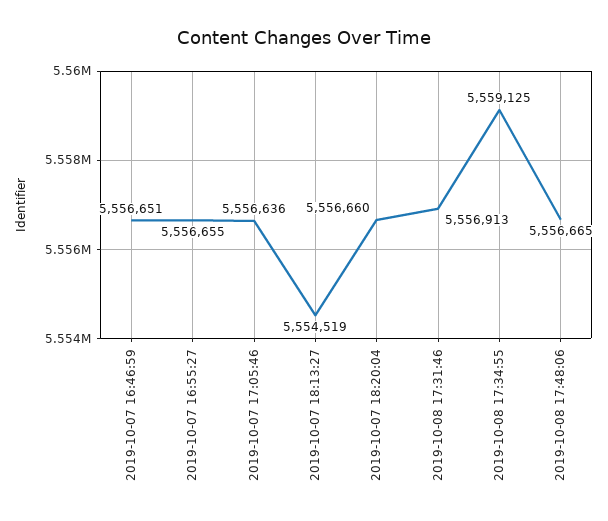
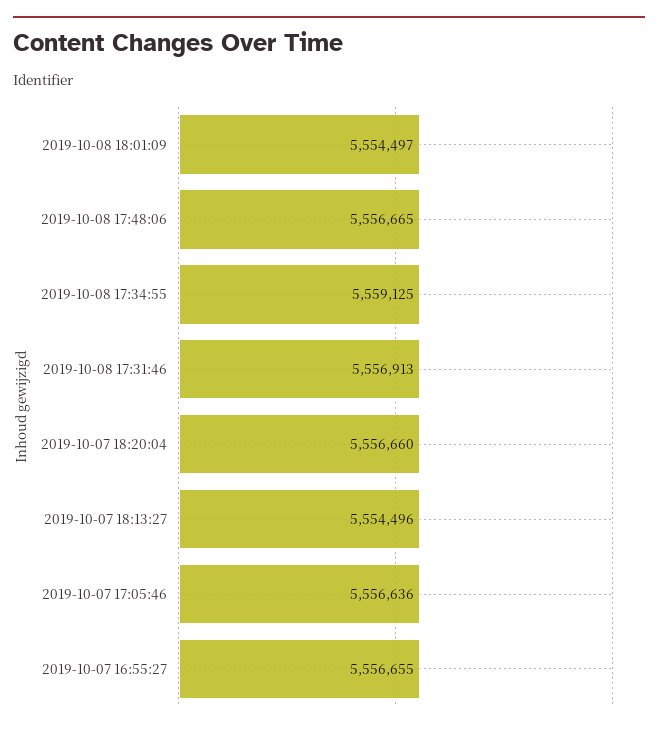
2019-10-07 16:46:59: 5556651 -> none
2019-10-07 18:13:27: 5554519 -> 5554496
2019-10-08 18:01:09: none -> 5554497

